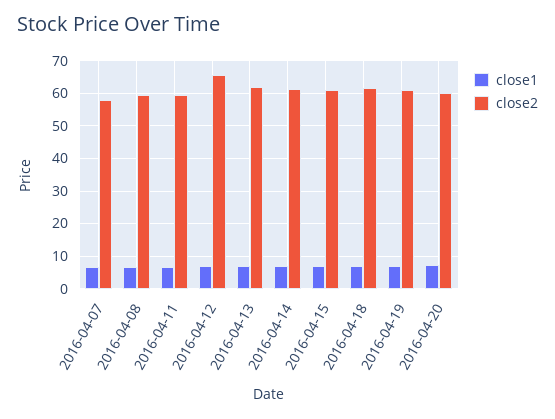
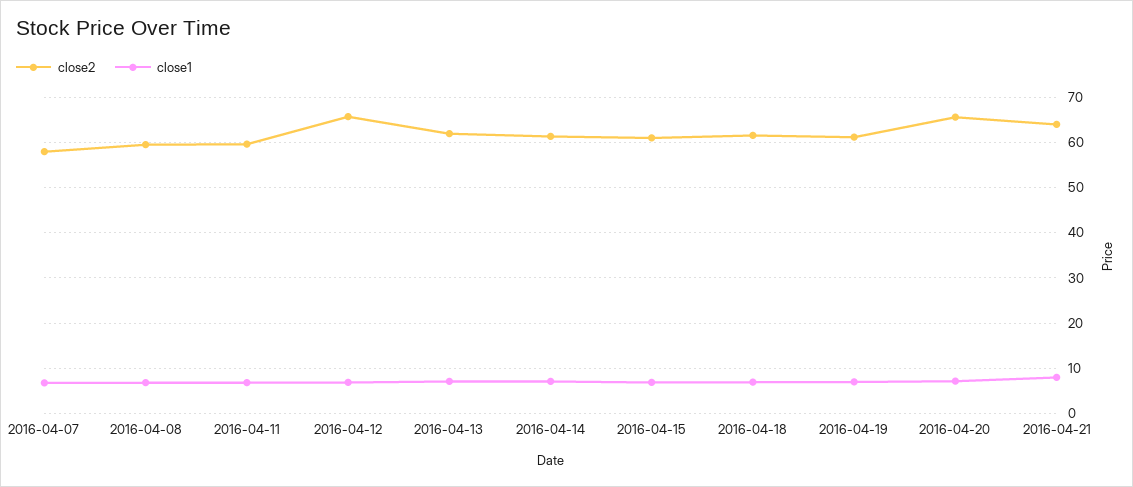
close2, 2016-04-20: 60 -> 66
close2, 2016-04-21: none -> 64
close1, 2016-04-21: none -> 8

